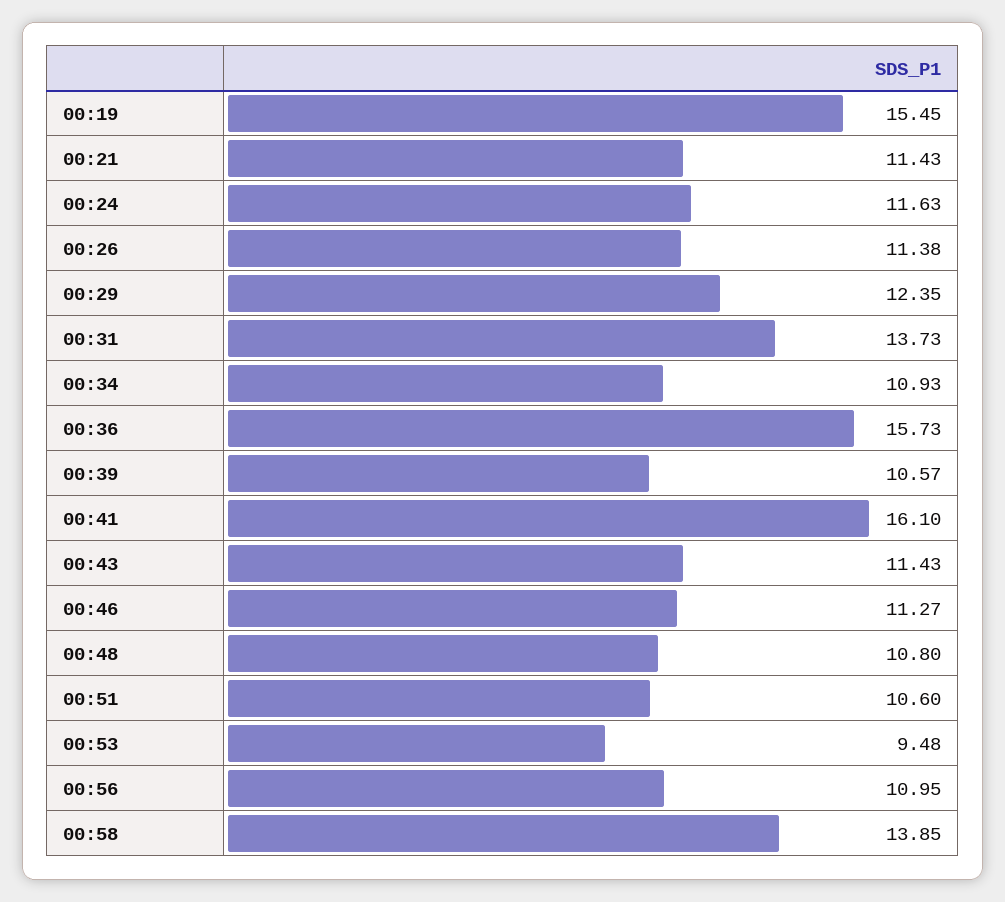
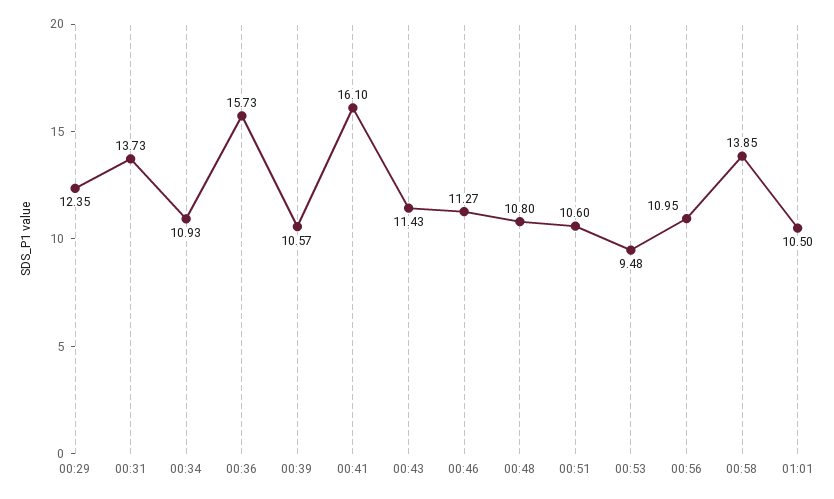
00:19: 15.45 -> none
00:21: 11.43 -> none
00:24: 11.63 -> none
00:26: 11.38 -> none
01:01: none -> 10.5

